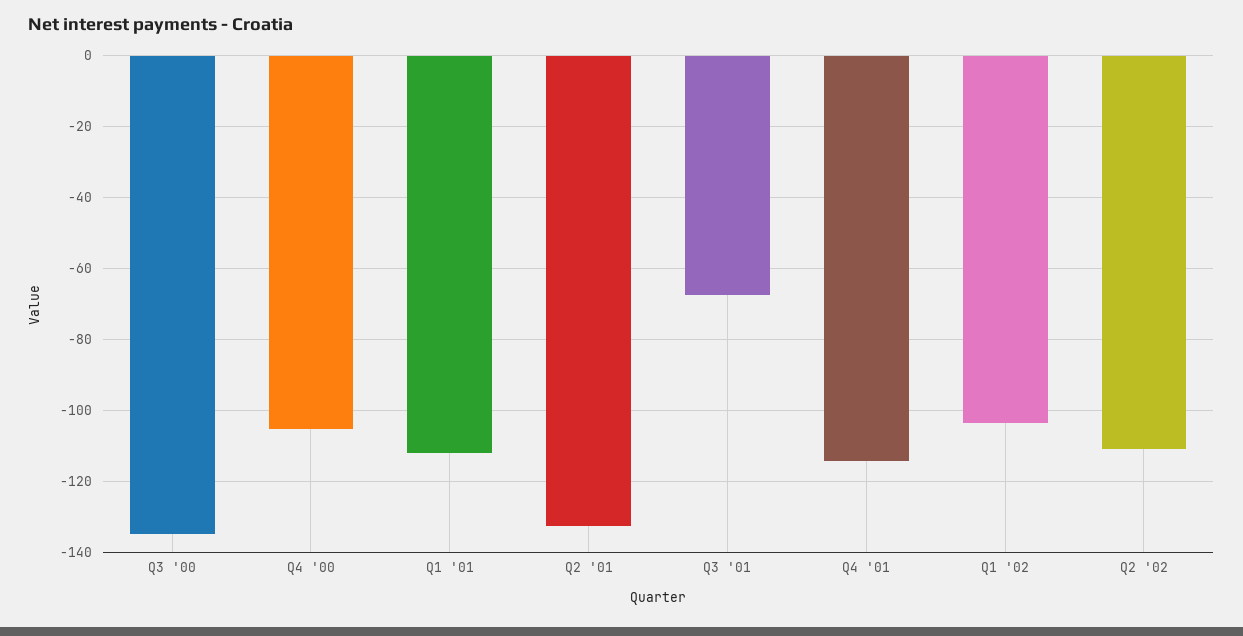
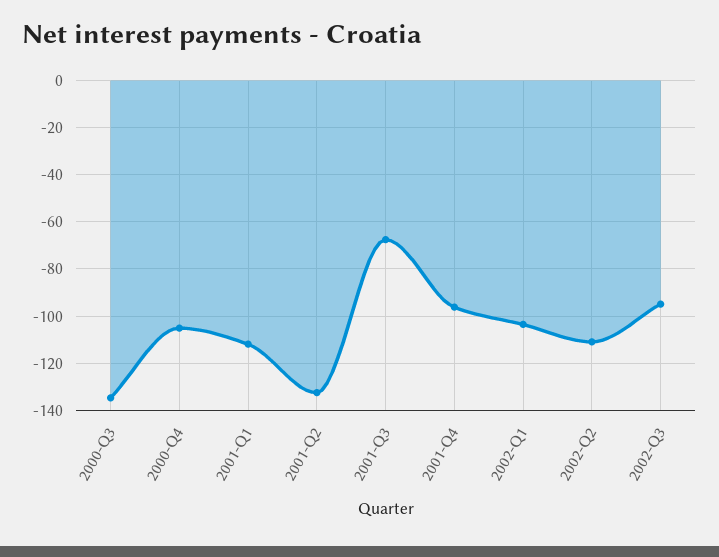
Q4 '01: -114 -> -95
2002-Q3: none -> -95

